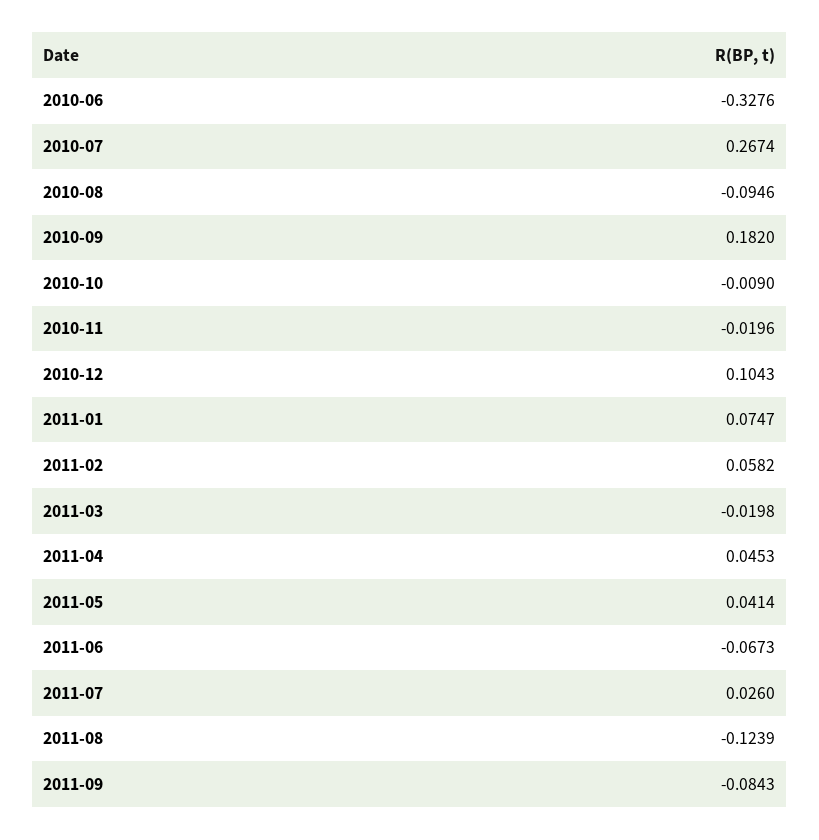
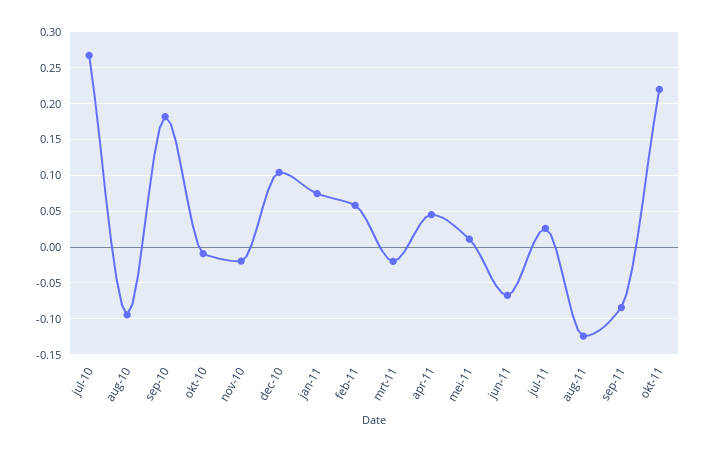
2010-06: -0.3276 -> none
2011-05: 0.0414 -> 0.01
okt-11: none -> 0.22

